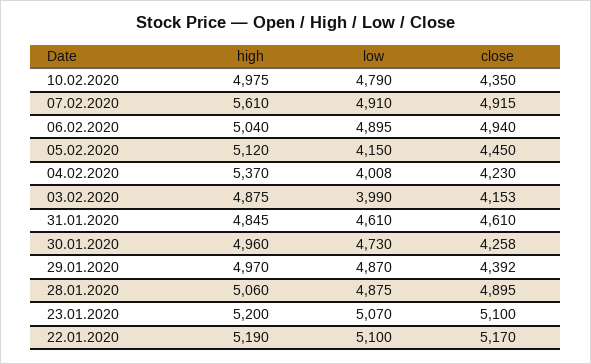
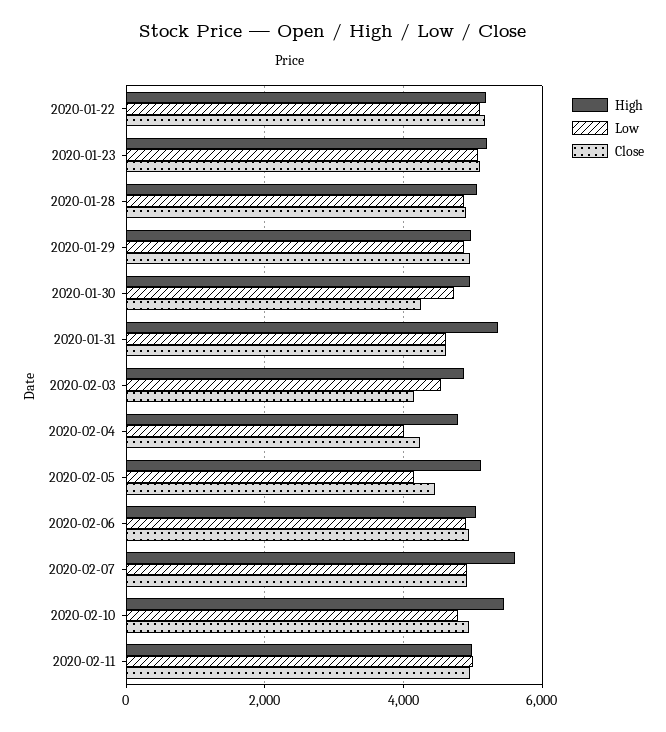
high, 10.02.2020: 4975 -> 5400
close, 10.02.2020: 4350 -> 5000
high, 04.02.2020: 5370 -> 4800
low, 03.02.2020: 3990 -> 4600
high, 31.01.2020: 4845 -> 5400
close, 29.01.2020: 4392 -> 5000
high, 2020-02-11: none -> 5000
low, 2020-02-11: none -> 5000
close, 2020-02-11: none -> 5000

